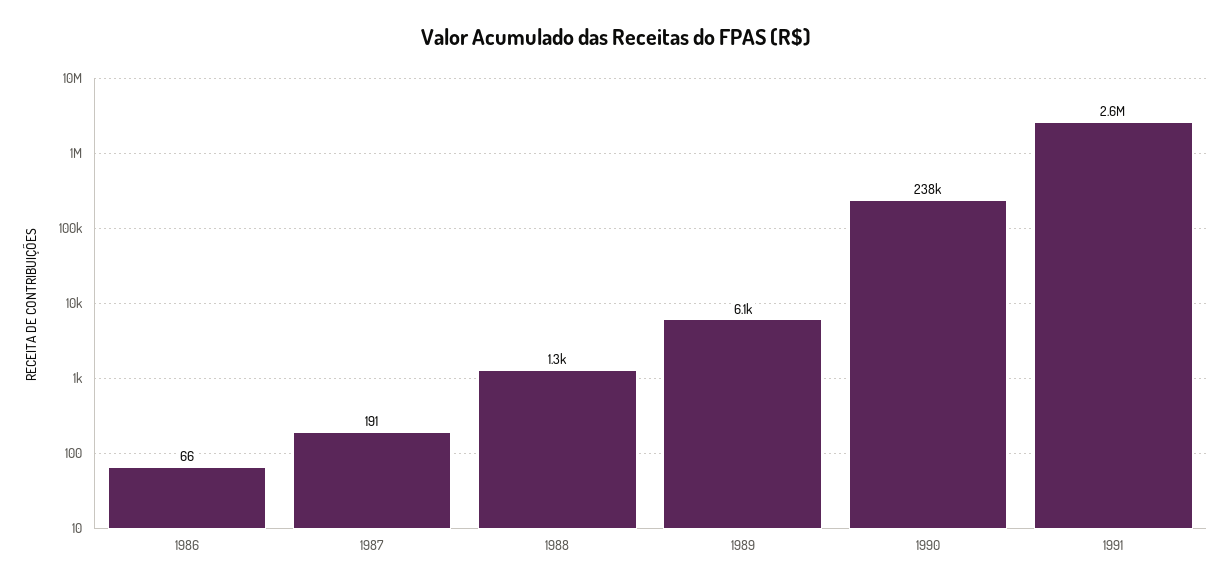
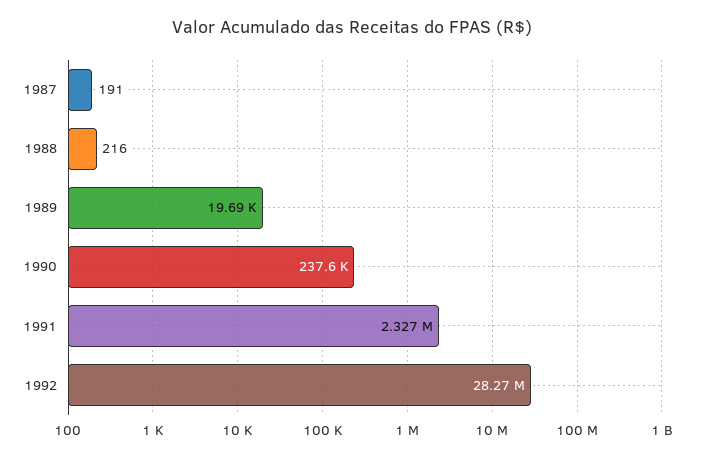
1986: 66 -> none
1988: 1300 -> 216
1989: 6100 -> 19690
1991: 2600000 -> 2327000
1992: none -> 28270000

